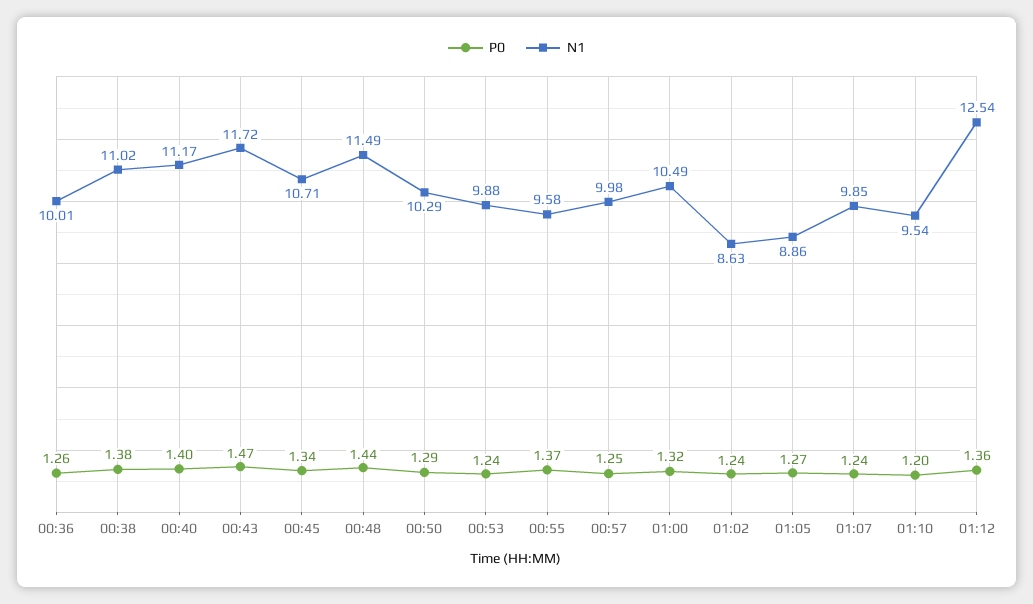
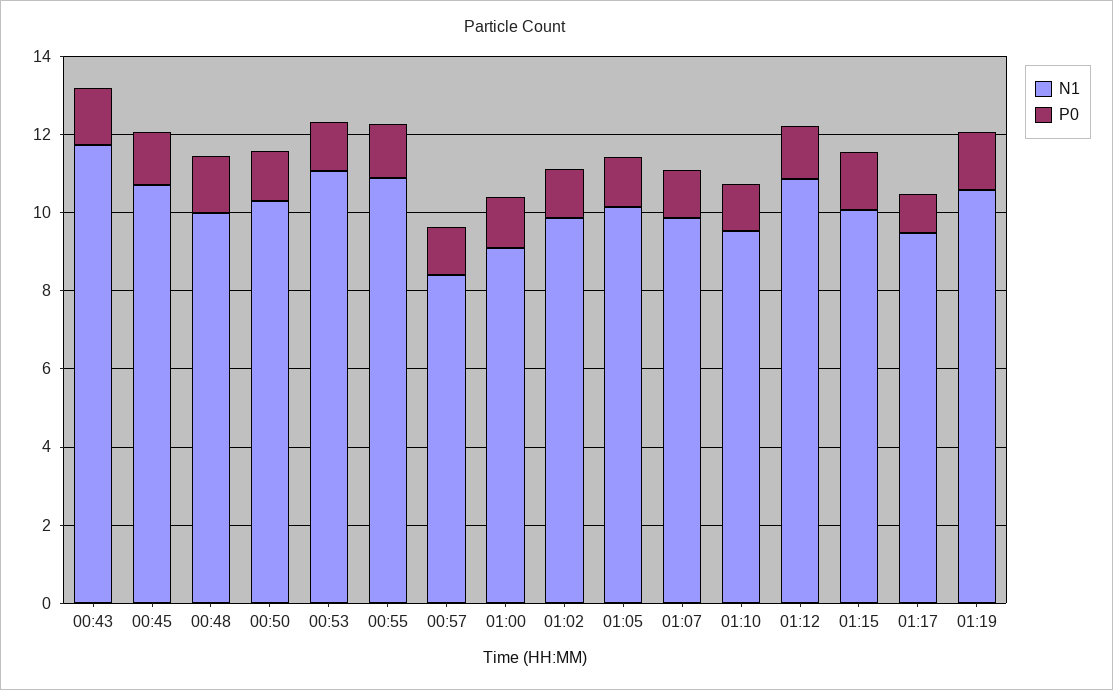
P0, 00:36: 1.26 -> none
N1, 00:36: 10.01 -> none
P0, 00:38: 1.38 -> none
N1, 00:38: 11.02 -> none
P0, 00:40: 1.4 -> none
N1, 00:40: 11.17 -> none
N1, 00:48: 11.49 -> 10
N1, 00:53: 9.88 -> 11
N1, 00:55: 9.58 -> 11
N1, 00:57: 9.98 -> 8.5
N1, 01:00: 10.49 -> 9
N1, 01:02: 8.63 -> 10
N1, 01:05: 8.86 -> 10
N1, 01:12: 12.54 -> 11
N1, 01:15: none -> 10
P0, 01:15: none -> 1.5
N1, 01:17: none -> 9.5
P0, 01:17: none -> 1
N1, 01:19: none -> 10.5
P0, 01:19: none -> 1.5

